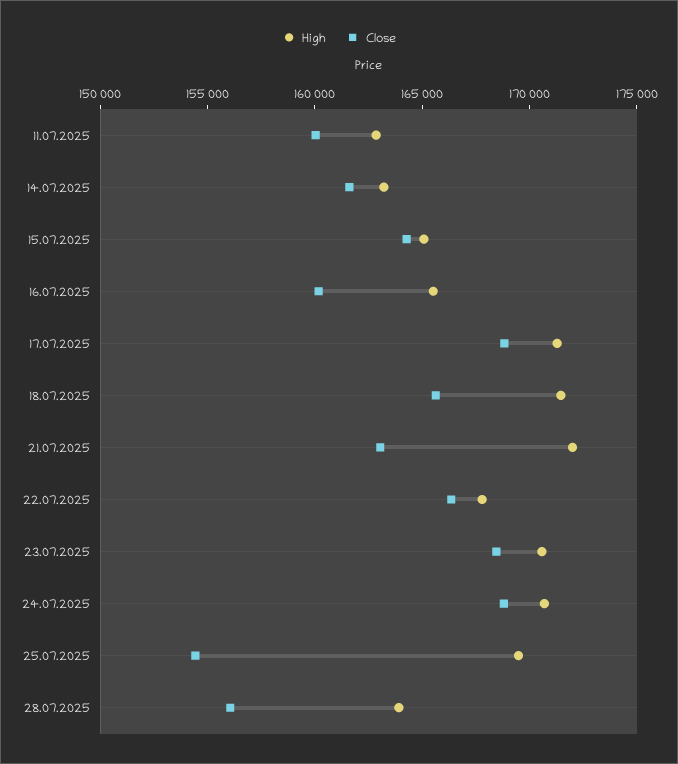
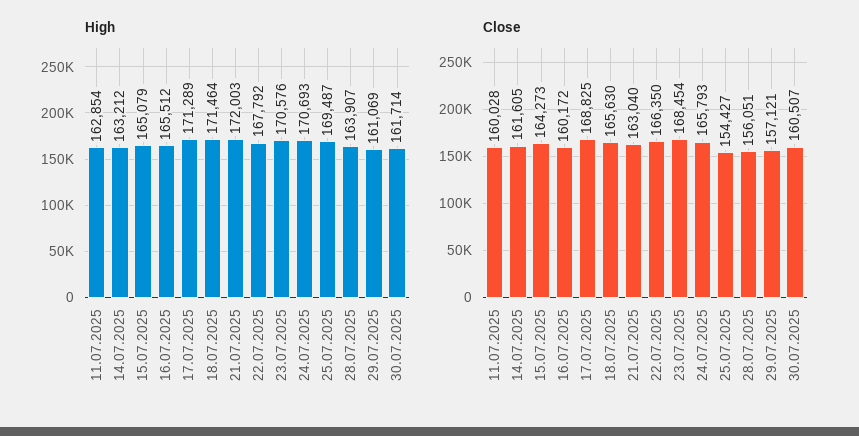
Close, 24.07.2025: 169000 -> 165793
High, 29.07.2025: none -> 161069
High, 30.07.2025: none -> 161714
Close, 29.07.2025: none -> 157121
Close, 30.07.2025: none -> 160507

